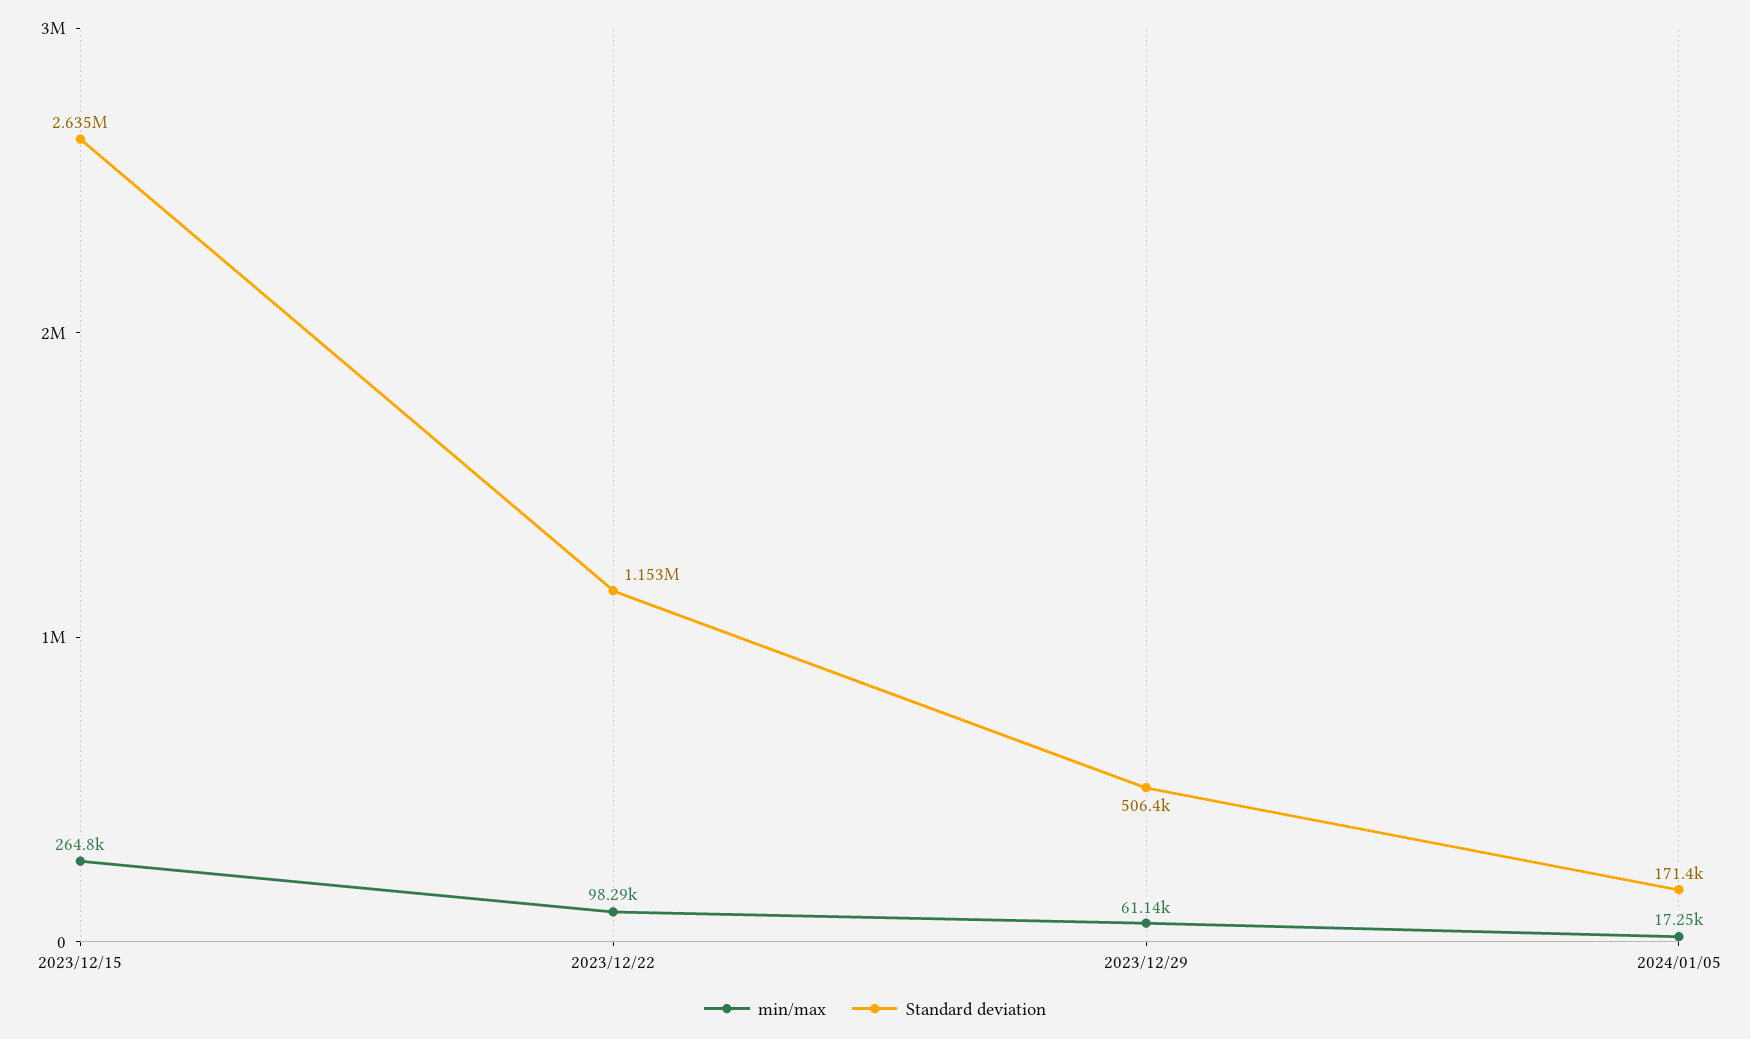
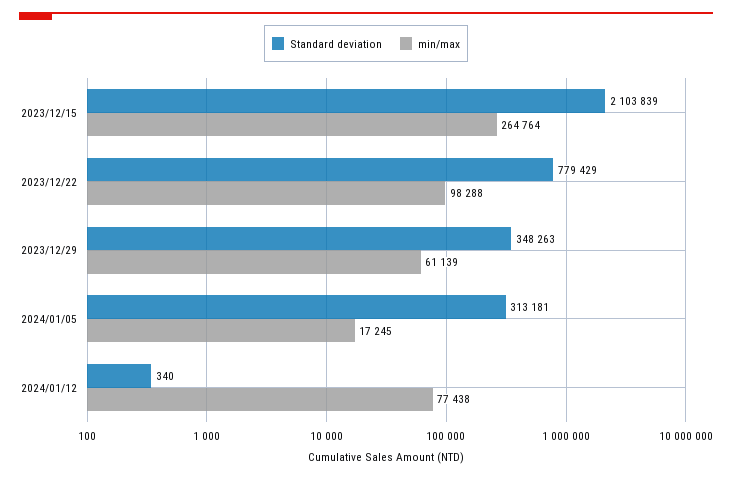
Standard deviation, 2023/12/15: 2635000 -> 2103839
Standard deviation, 2023/12/22: 1153000 -> 779429
Standard deviation, 2023/12/29: 506400 -> 348263
Standard deviation, 2024/01/05: 171400 -> 313181
Standard deviation, 2024/01/12: none -> 340
min/max, 2024/01/12: none -> 77438

